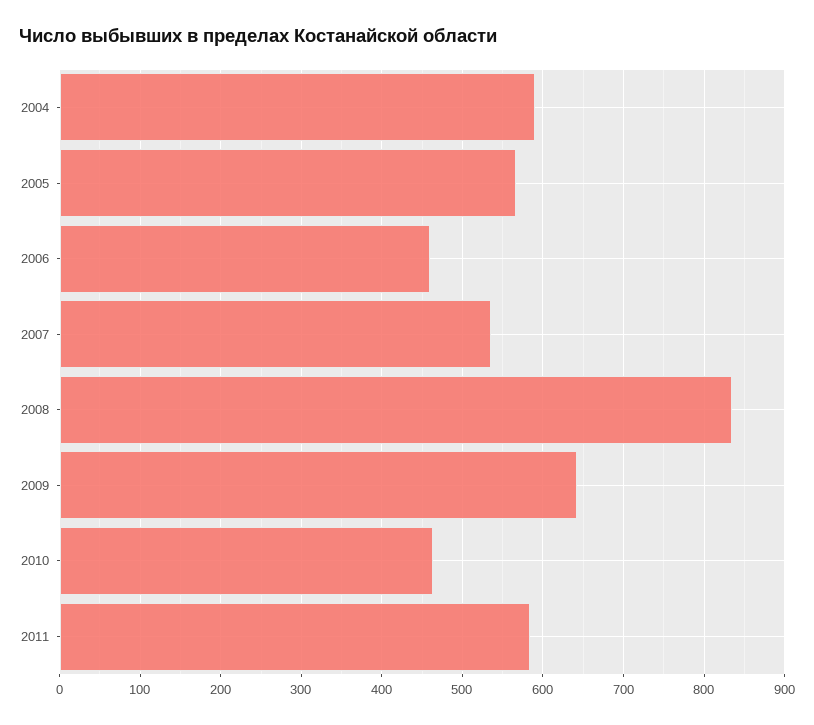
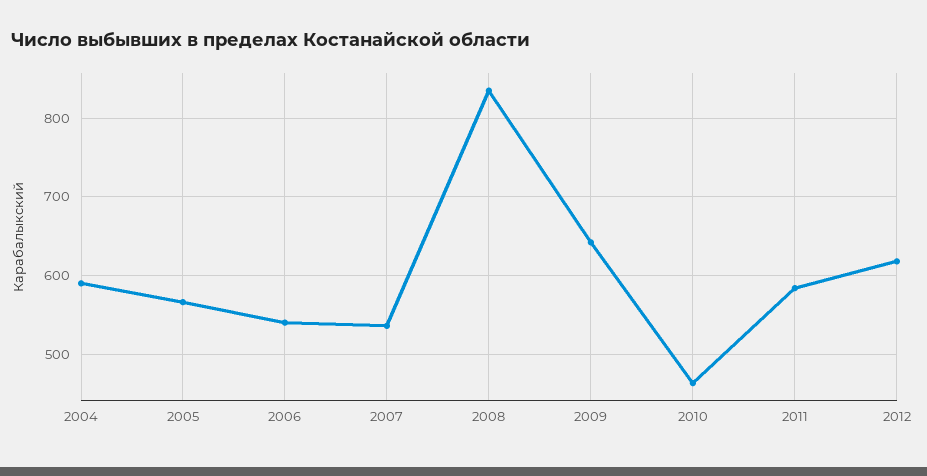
2006: 460 -> 540
2012: none -> 620

